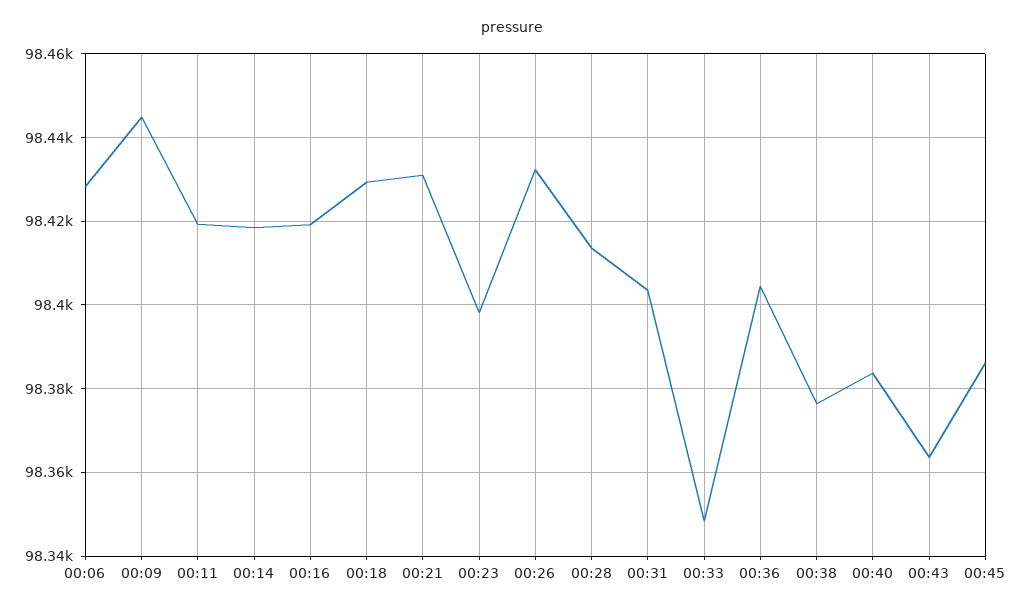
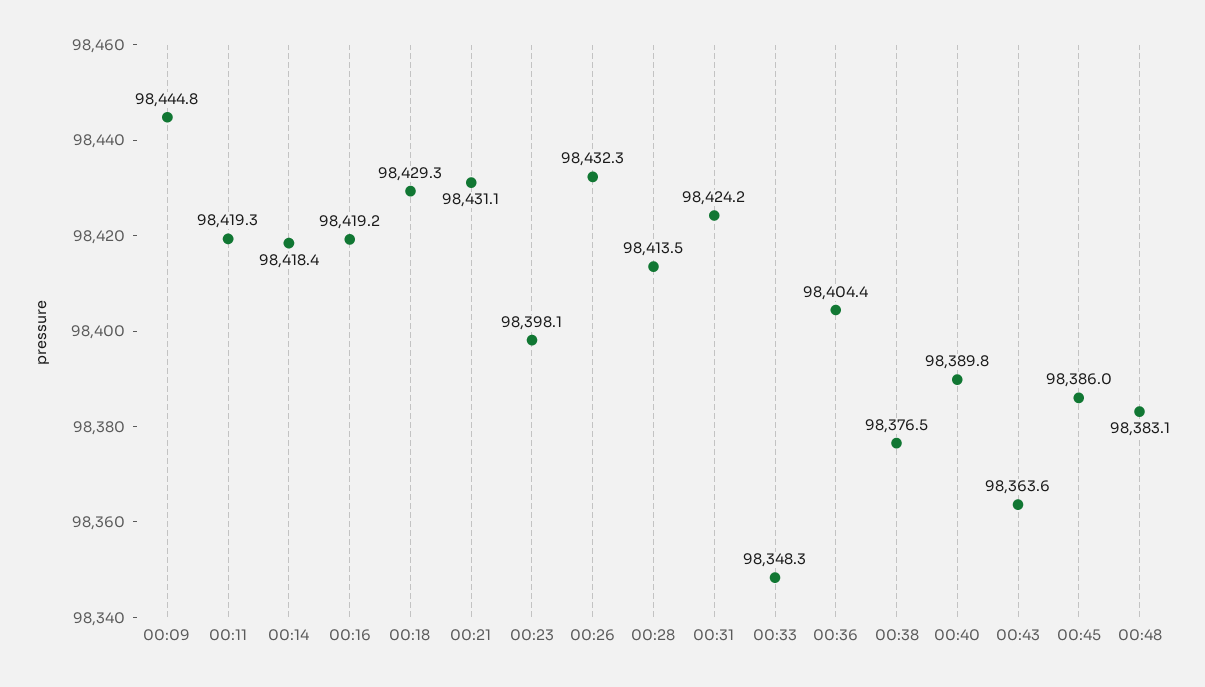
00:06: 98428 -> none
00:31: 98404 -> 98424.2
00:40: 98384 -> 98389.8
00:48: none -> 98383.1

